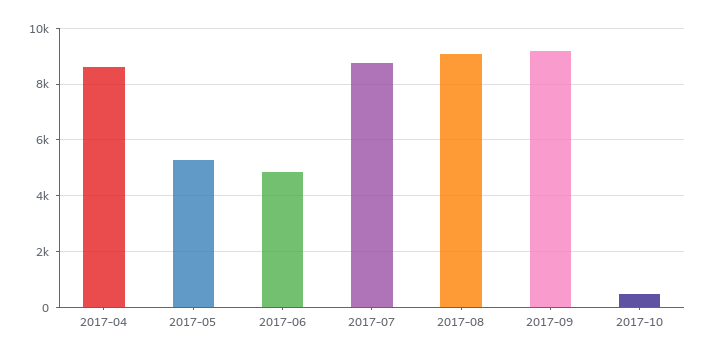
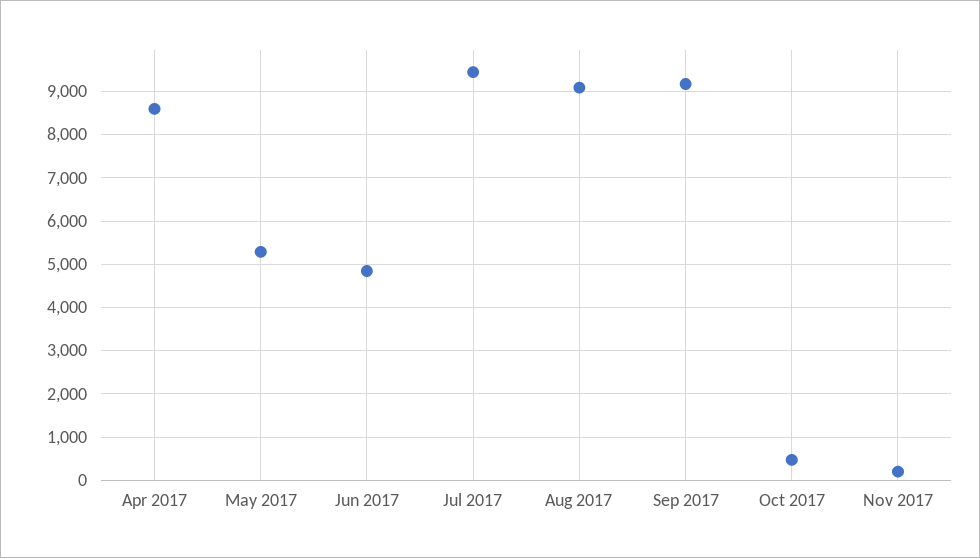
2017-07: 8750 -> 9400
Nov 2017: none -> 200

